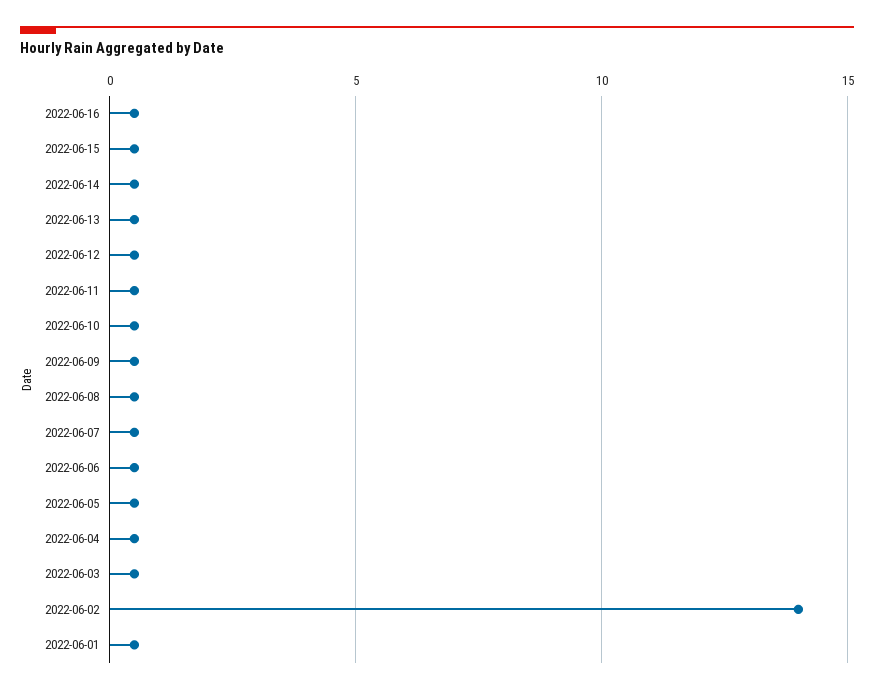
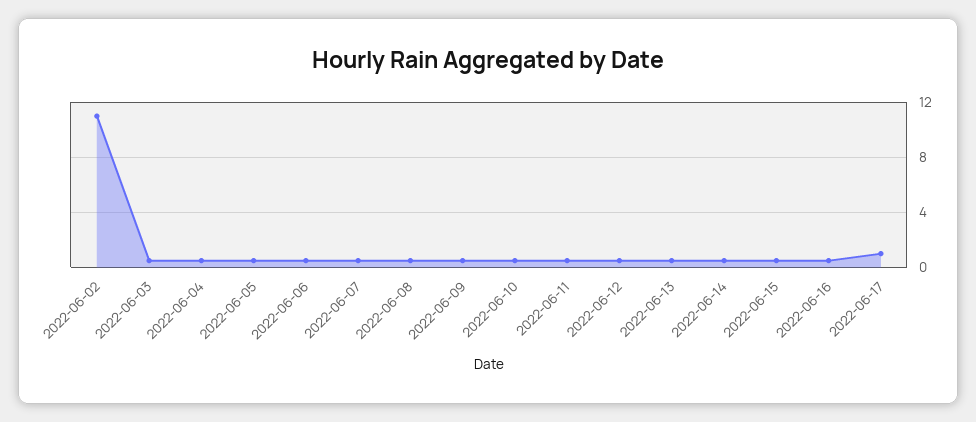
2022-06-02: 14 -> 11
2022-06-01: 0.5 -> none
2022-06-17: none -> 1

